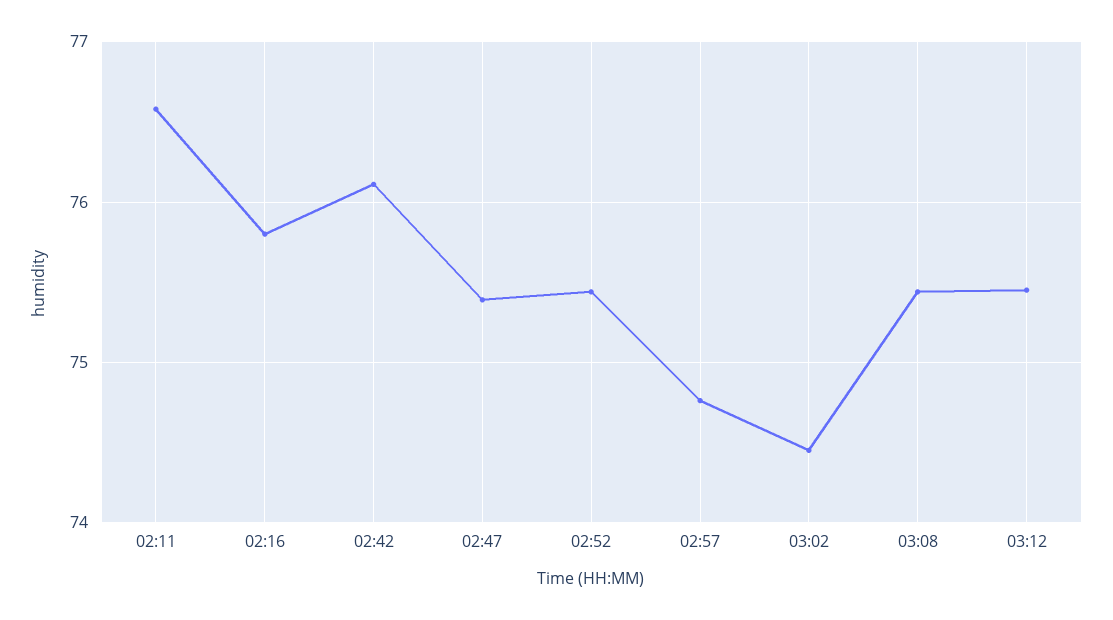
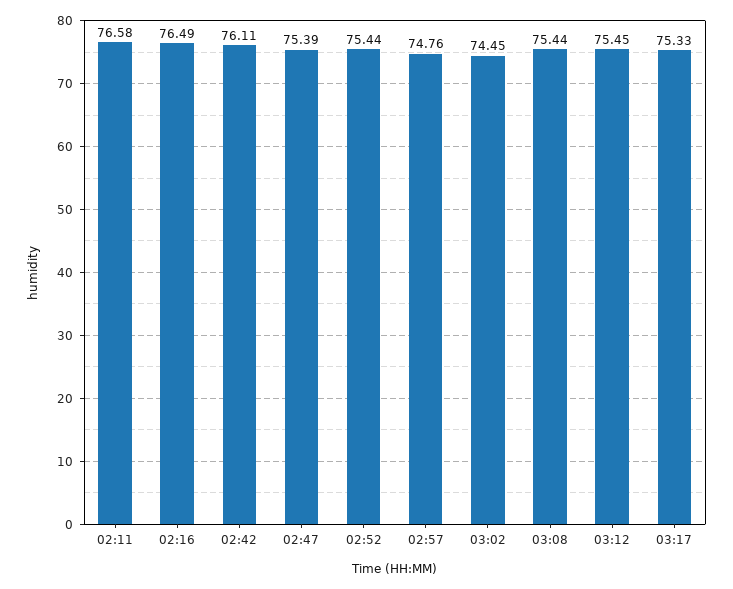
02:16: 75.8 -> 76.49
03:17: none -> 75.33

